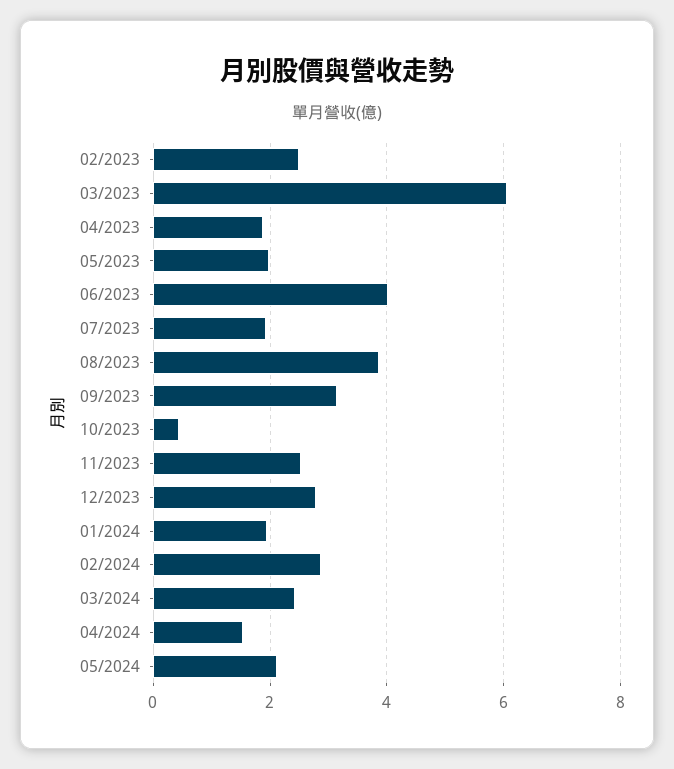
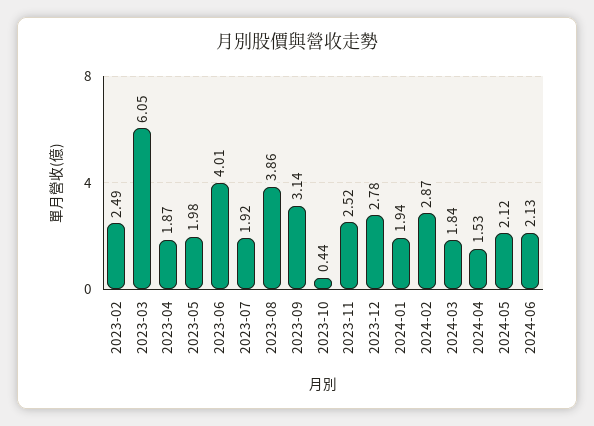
03/2024: 2.4 -> 1.84
2024-06: none -> 2.13

